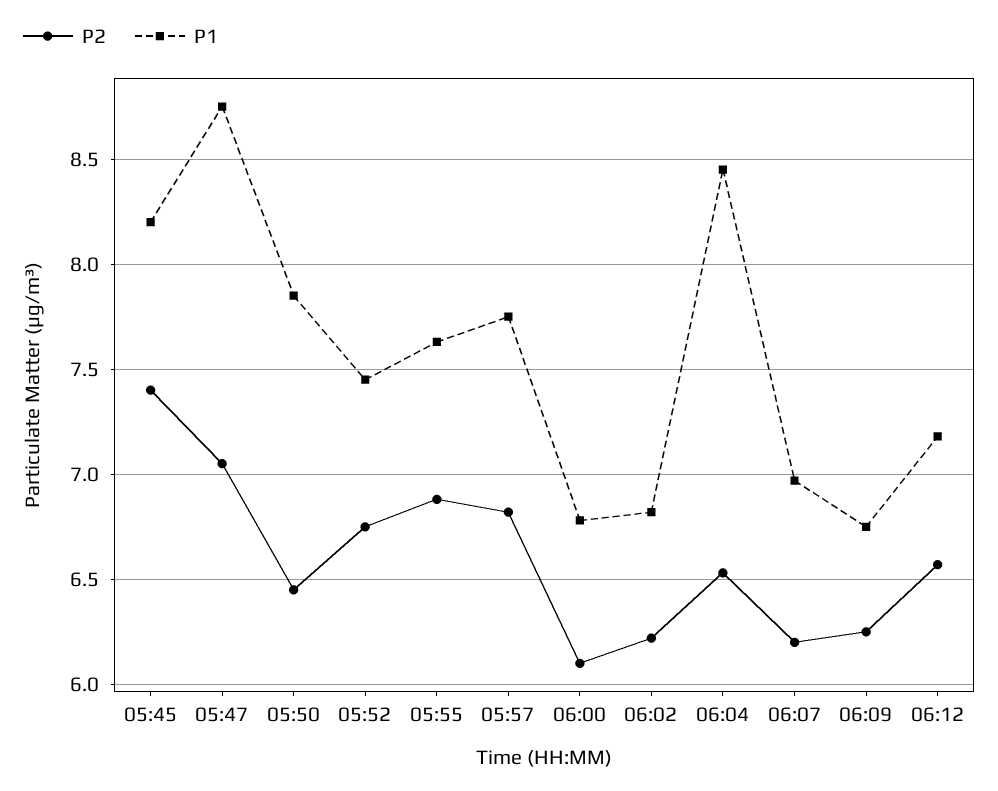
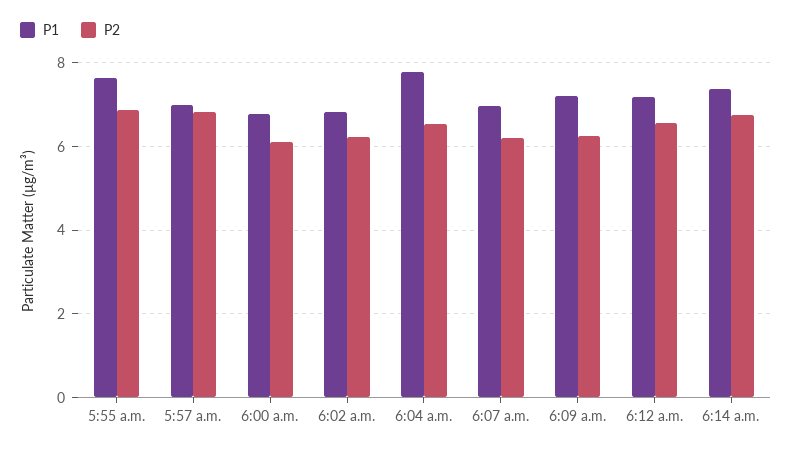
P2, 05:45: 7.4 -> none
P1, 05:45: 8.2 -> none
P2, 05:47: 7.05 -> none
P1, 05:47: 8.75 -> none
P2, 05:50: 6.45 -> none
P1, 05:50: 7.85 -> none
P2, 05:52: 6.75 -> none
P1, 05:52: 7.45 -> none
P1, 05:57: 7.75 -> 7
P1, 06:04: 8.45 -> 7.8
P1, 06:09: 6.75 -> 7.2
P1, 6:14 a.m.: none -> 7.4
P2, 6:14 a.m.: none -> 6.8

